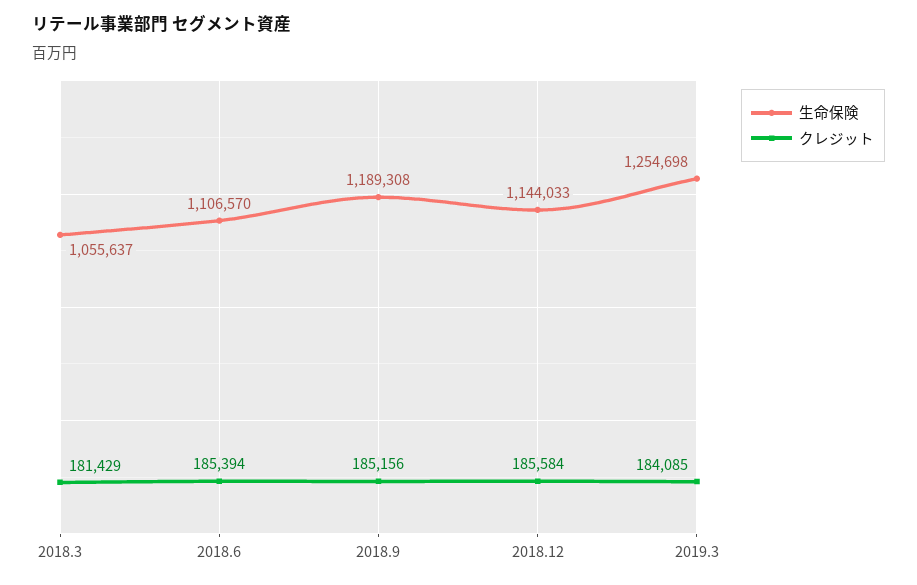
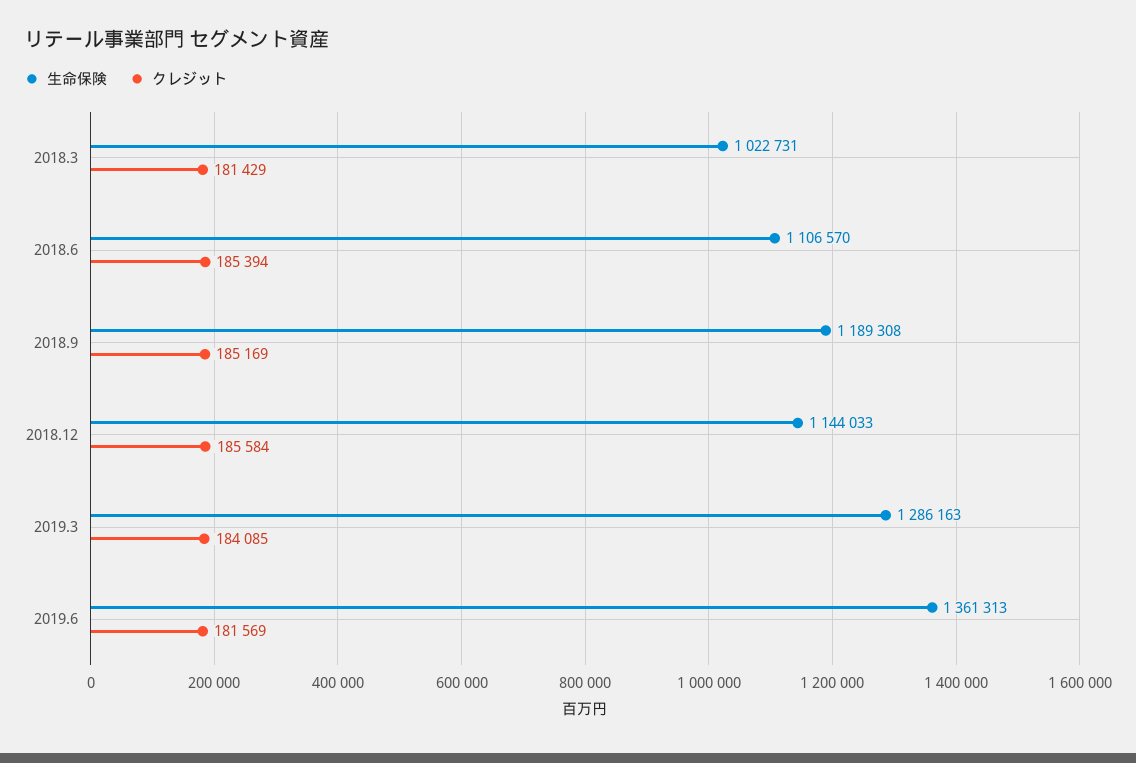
生命保険, 2018.3: 1055637 -> 1022731
クレジット, 2018.9: 185156 -> 185169
生命保険, 2019.3: 1254698 -> 1286163
生命保険, 2019.6: none -> 1361313
クレジット, 2019.6: none -> 181569

